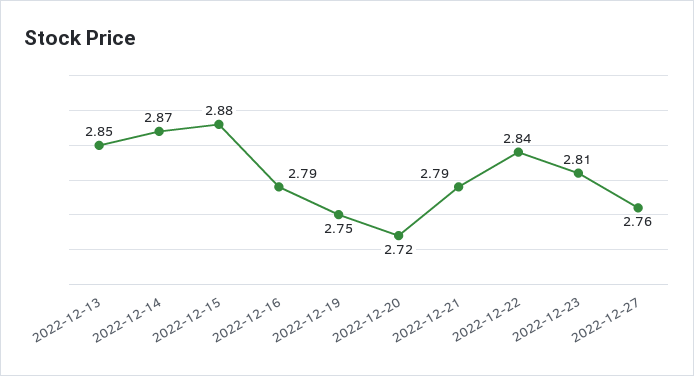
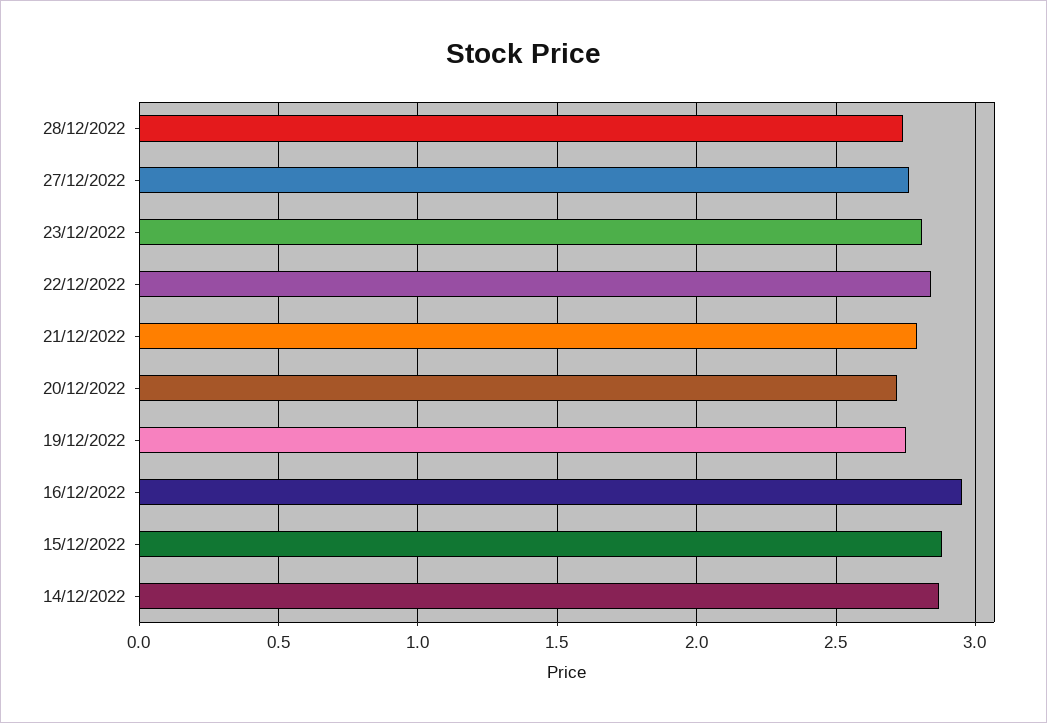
2022-12-13: 2.85 -> none
2022-12-16: 2.79 -> 2.95
28/12/2022: none -> 2.75

